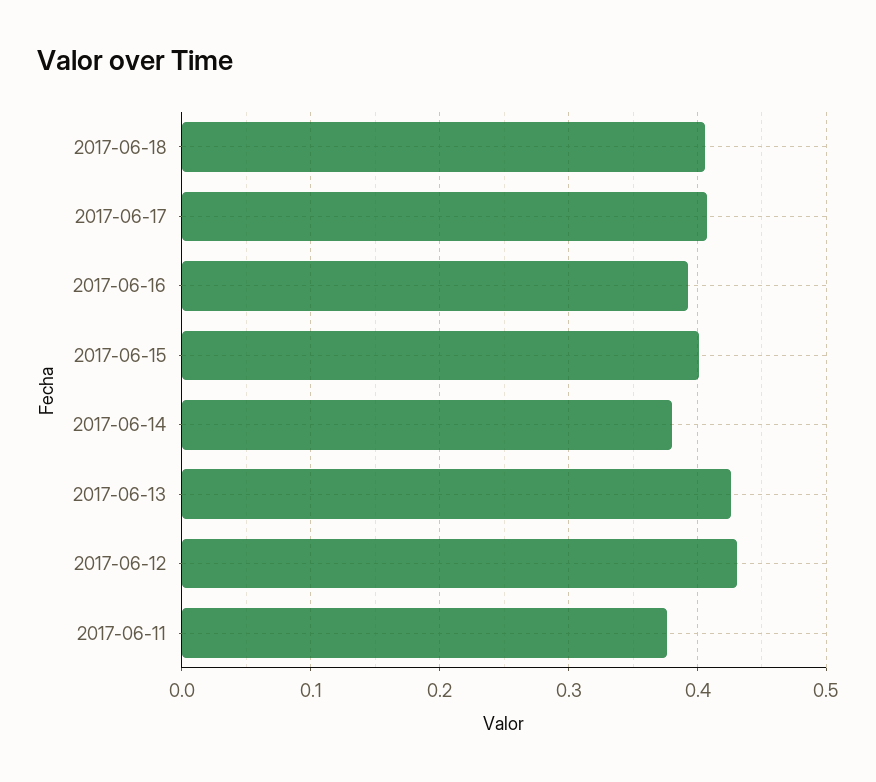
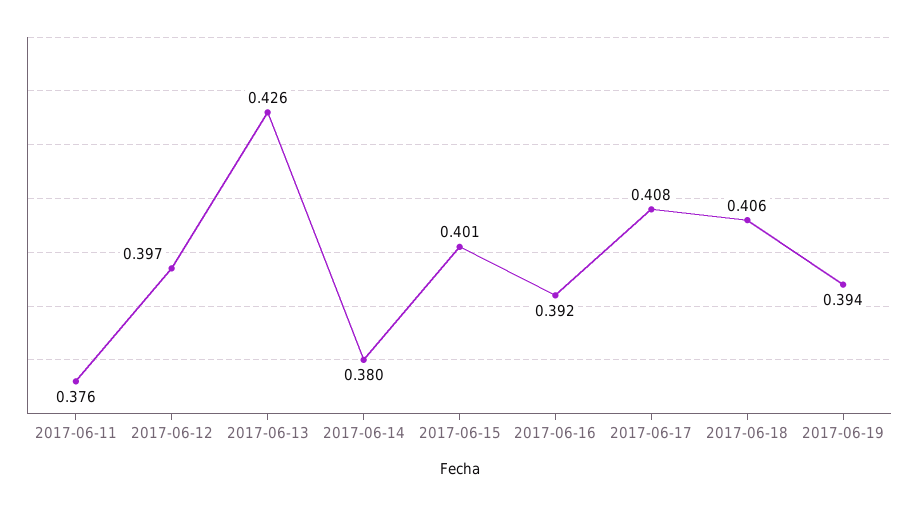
2017-06-12: 0.43 -> 0.397
2017-06-19: none -> 0.394

